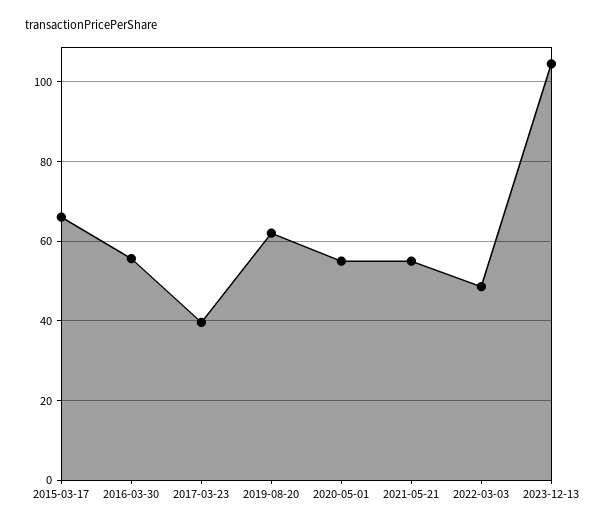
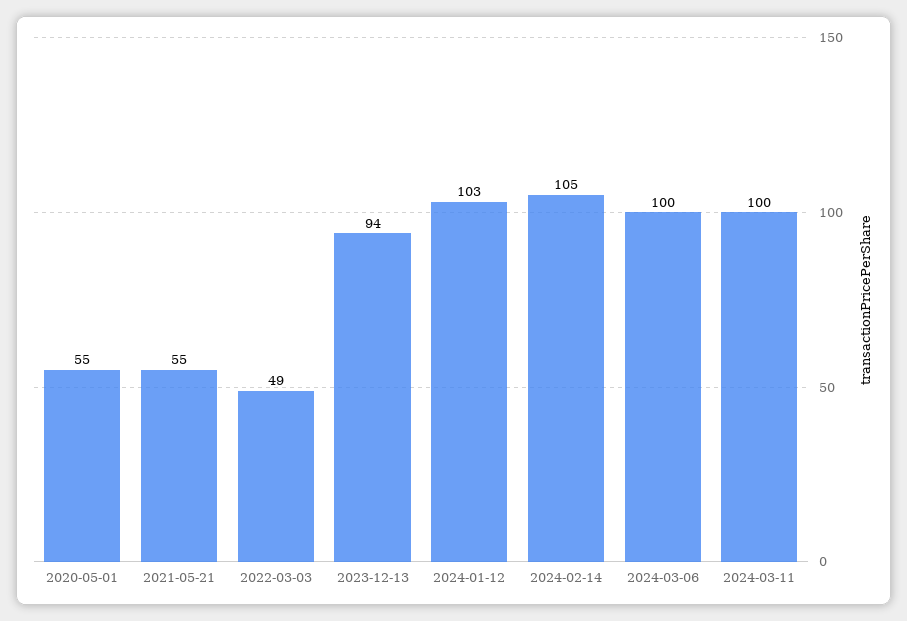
2015-03-17: 66 -> none
2016-03-30: 56 -> none
2017-03-23: 40 -> none
2019-08-20: 62 -> none
2023-12-13: 104 -> 94
2024-01-12: none -> 103
2024-02-14: none -> 105
2024-03-06: none -> 100
2024-03-11: none -> 100

